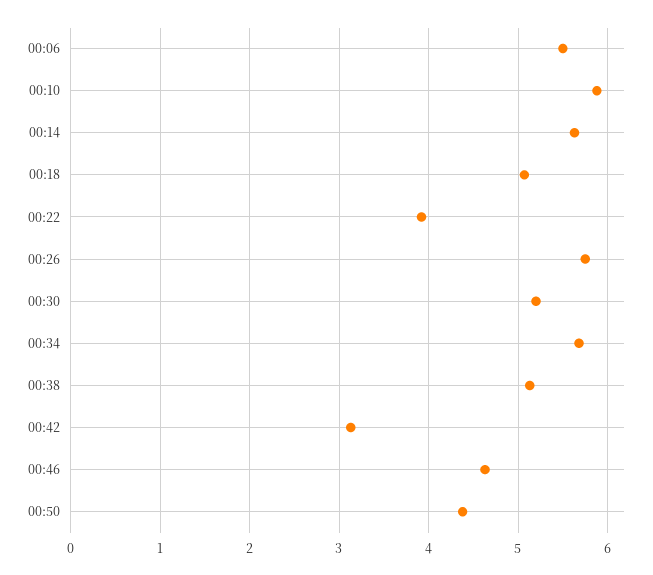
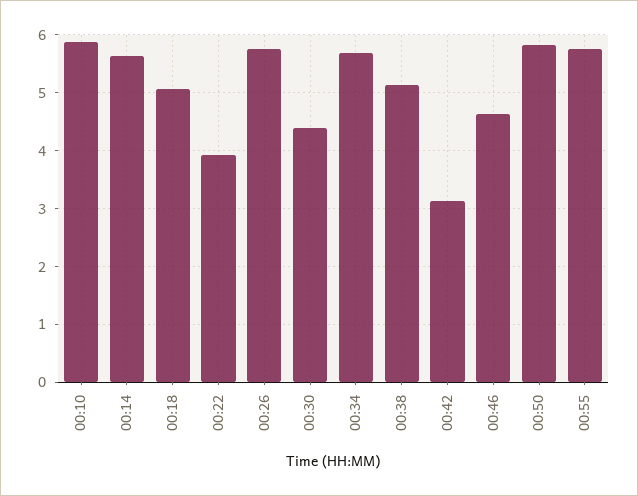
00:06: 5.5 -> none
00:30: 5.2 -> 4.4
00:50: 4.4 -> 5.8
00:55: none -> 5.8

